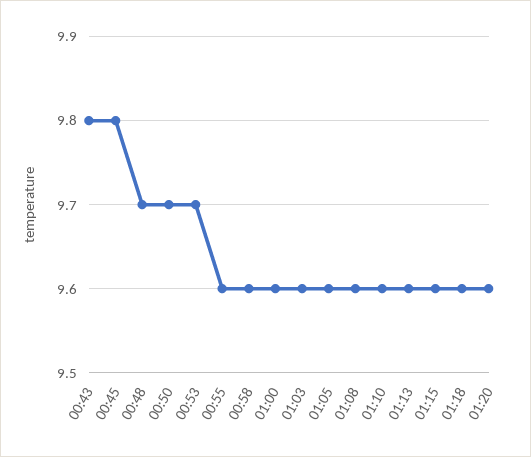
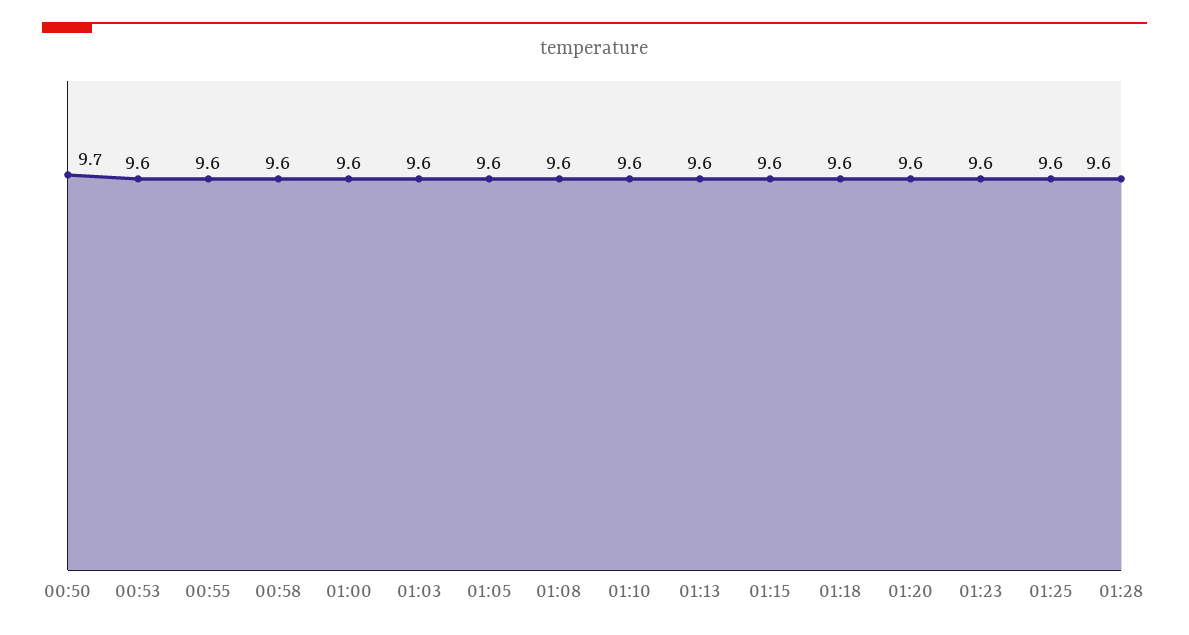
00:43: 9.8 -> none
00:45: 9.8 -> none
00:48: 9.7 -> none
00:53: 9.7 -> 9.6
01:23: none -> 9.6
01:25: none -> 9.6
01:28: none -> 9.6

